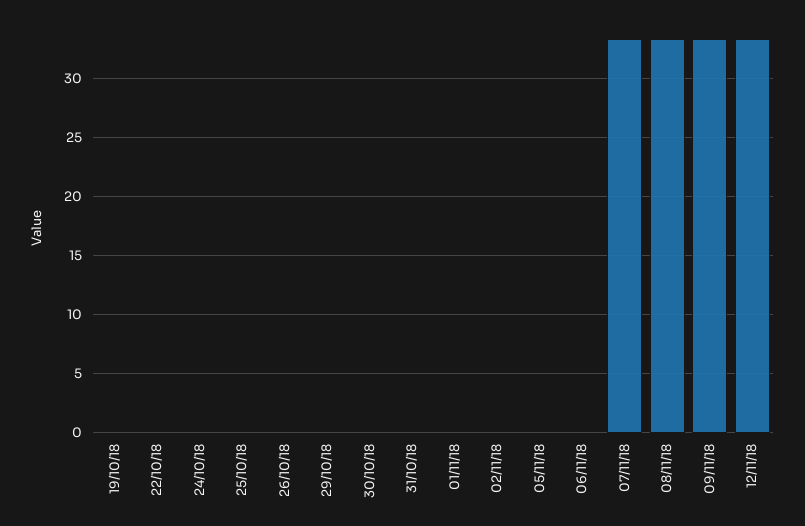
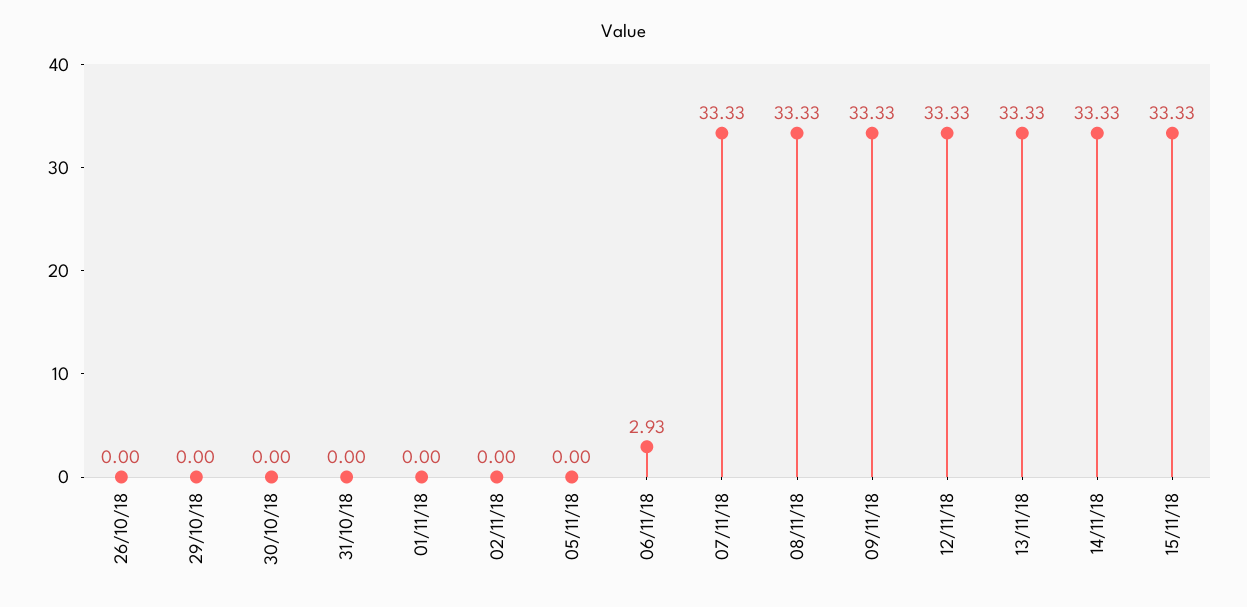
19/10/18: 0 -> none
22/10/18: 0 -> none
24/10/18: 0 -> none
25/10/18: 0 -> none
06/11/18: 0 -> 2.93
13/11/18: none -> 33.33
14/11/18: none -> 33.33
15/11/18: none -> 33.33

